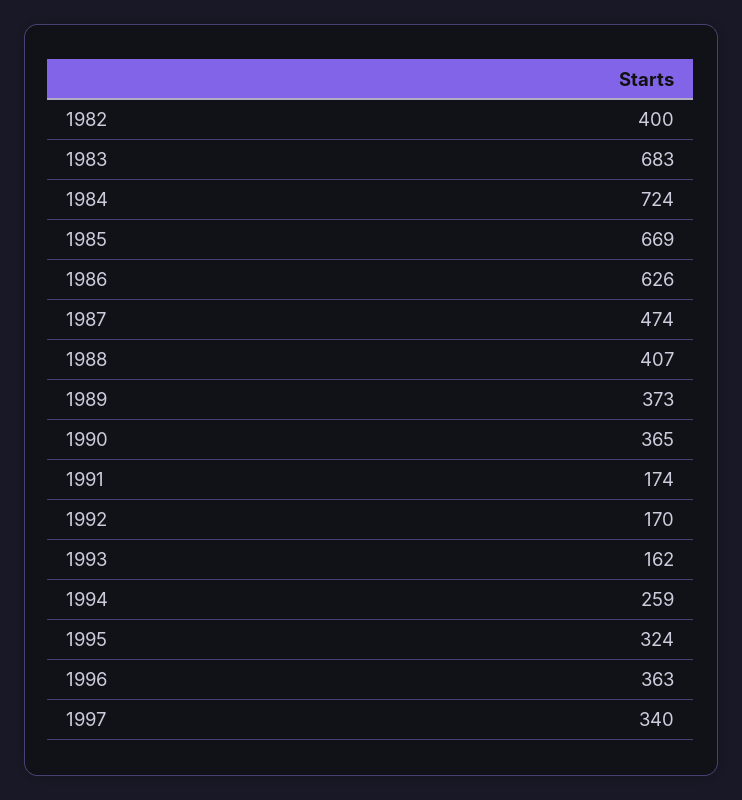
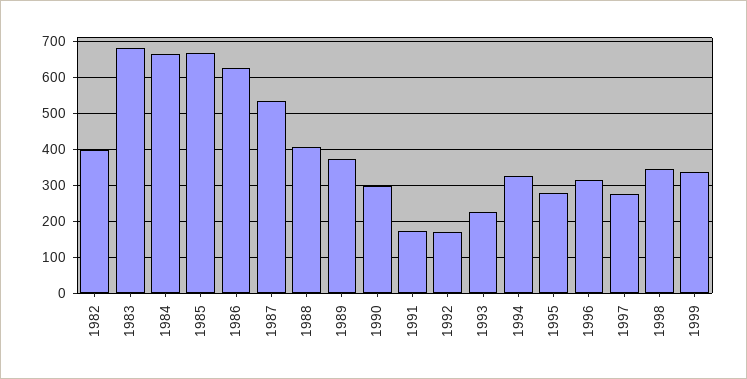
1984: 724 -> 660
1987: 474 -> 540
1990: 365 -> 300
1993: 162 -> 220
1994: 259 -> 320
1995: 324 -> 280
1996: 363 -> 320
1997: 340 -> 280
1998: none -> 340
1999: none -> 340

